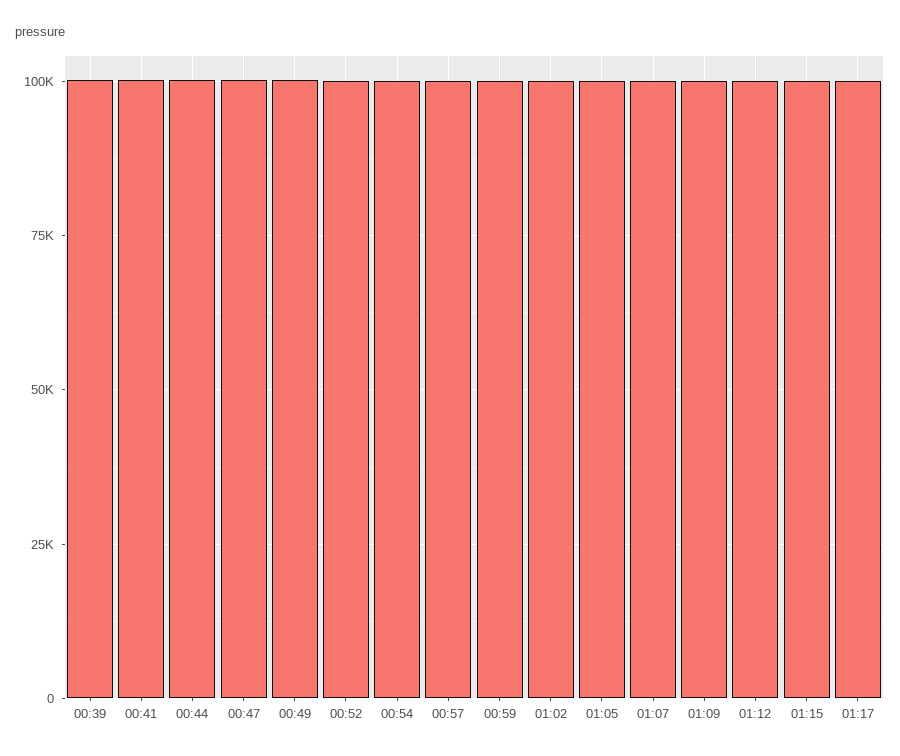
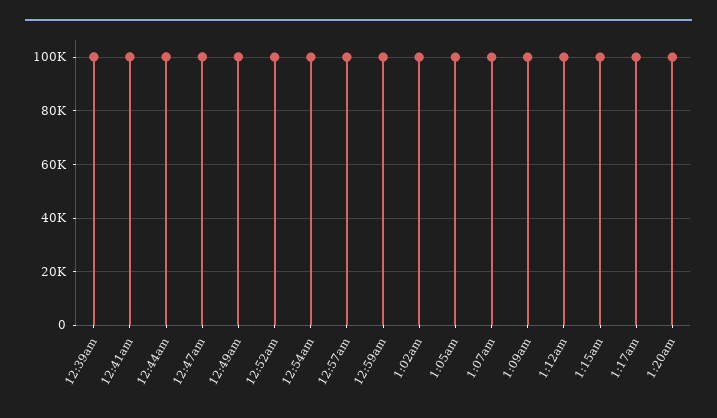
1:20am: none -> 100000

